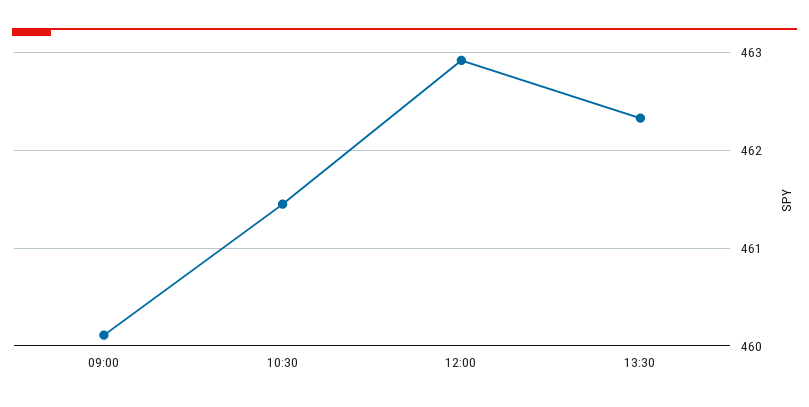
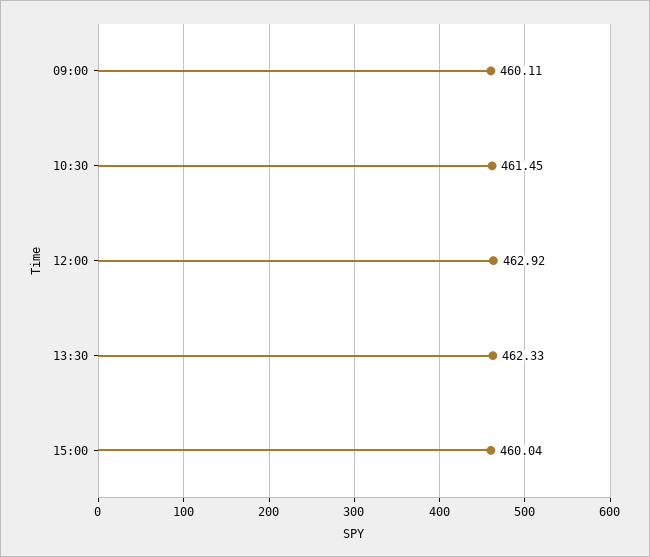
15:00: none -> 460.04

